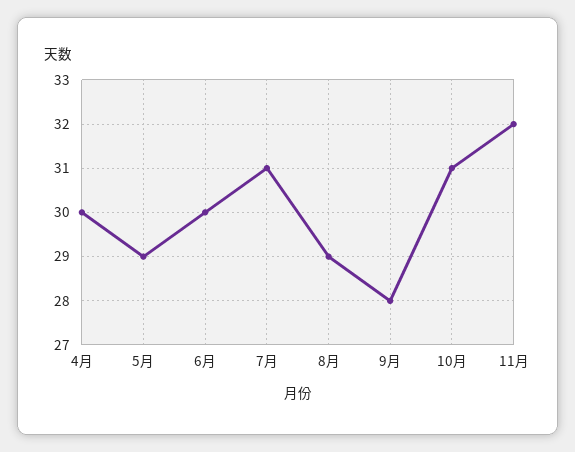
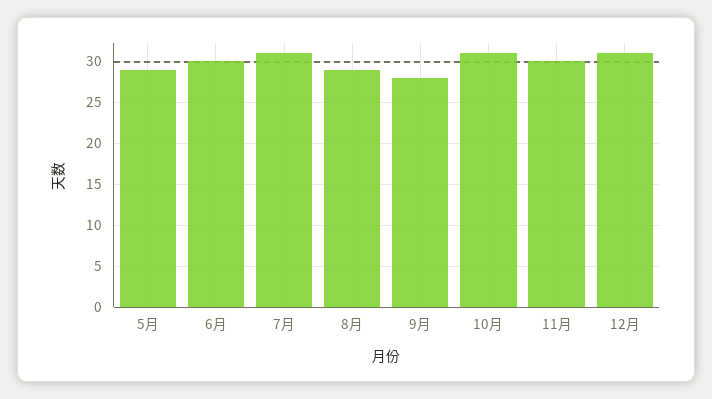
4月: 30 -> none
11月: 32 -> 30
12月: none -> 31

